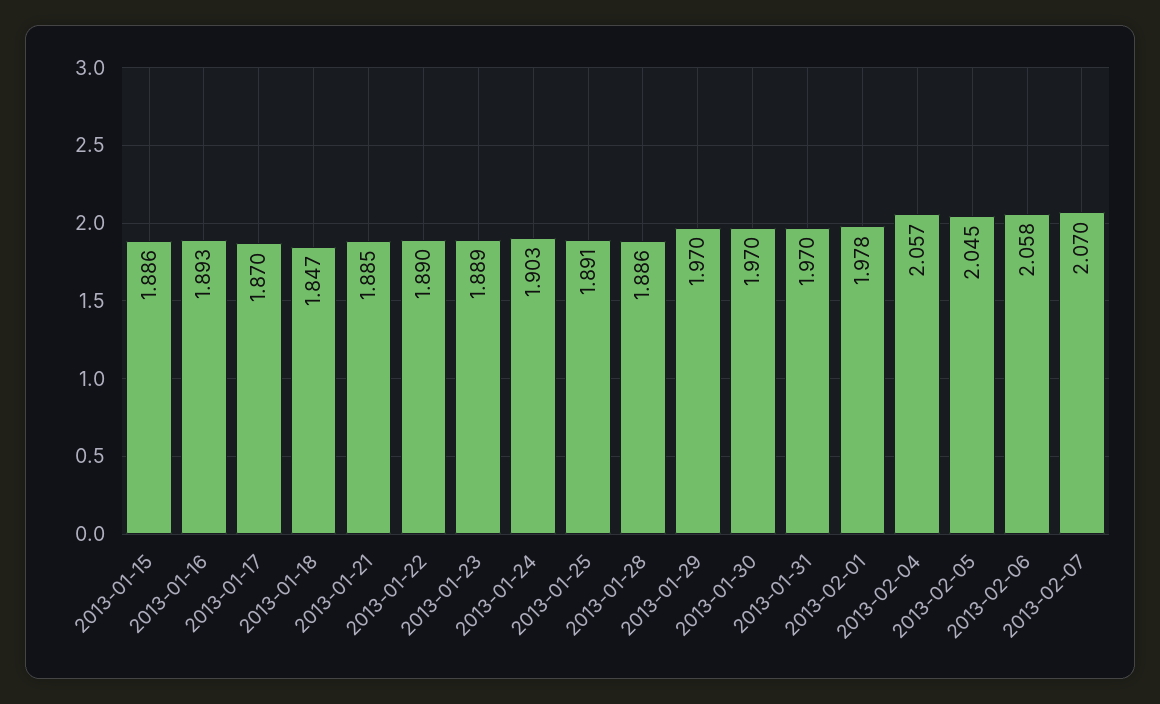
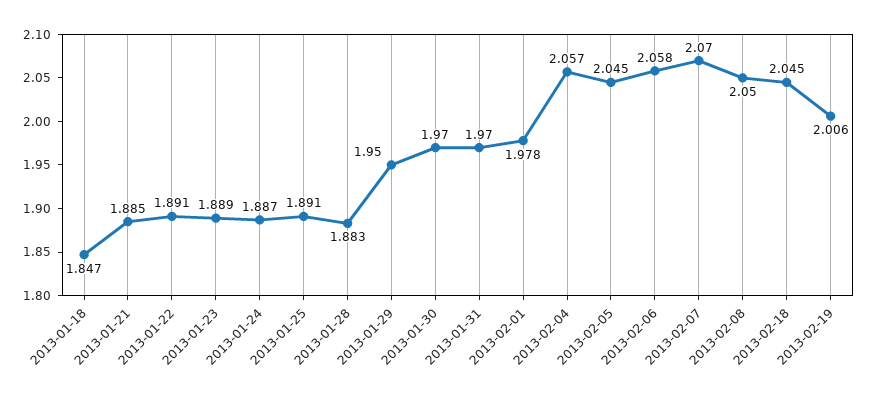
2013-01-15: 1.886 -> none
2013-01-16: 1.893 -> none
2013-01-17: 1.87 -> none
2013-01-22: 1.89 -> 1.891
2013-01-24: 1.903 -> 1.887
2013-01-28: 1.886 -> 1.883
2013-01-29: 1.97 -> 1.95
2013-02-08: none -> 2.05
2013-02-18: none -> 2.045
2013-02-19: none -> 2.006

